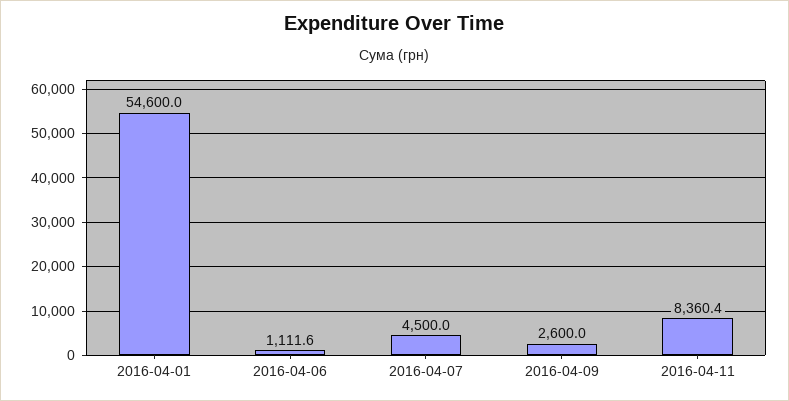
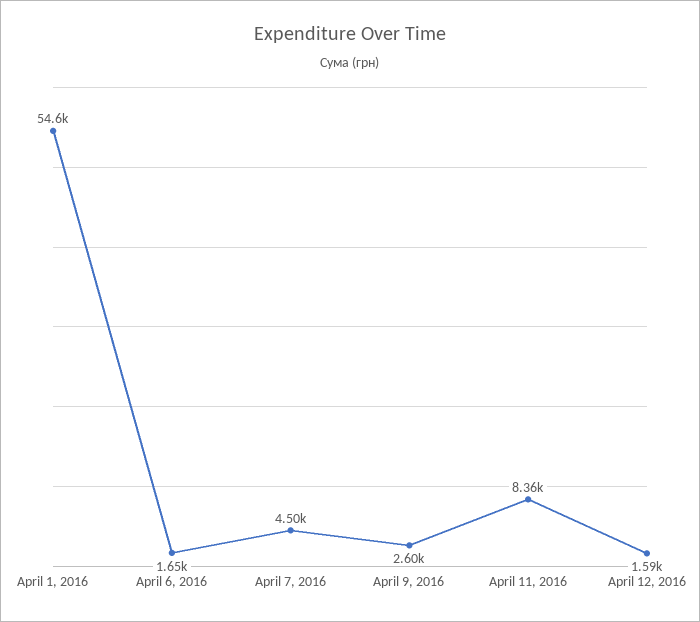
2016-04-06: 1111.6 -> 1650
April 12, 2016: none -> 1590

